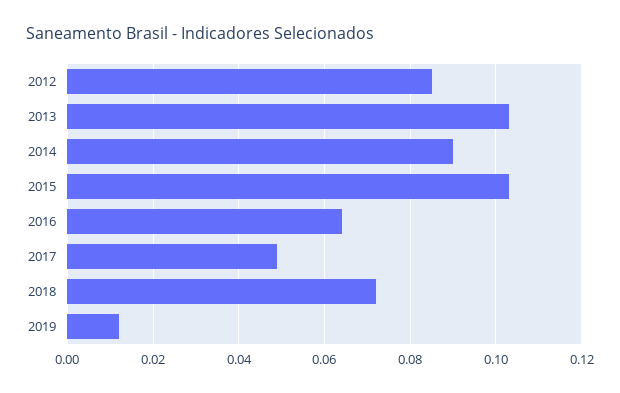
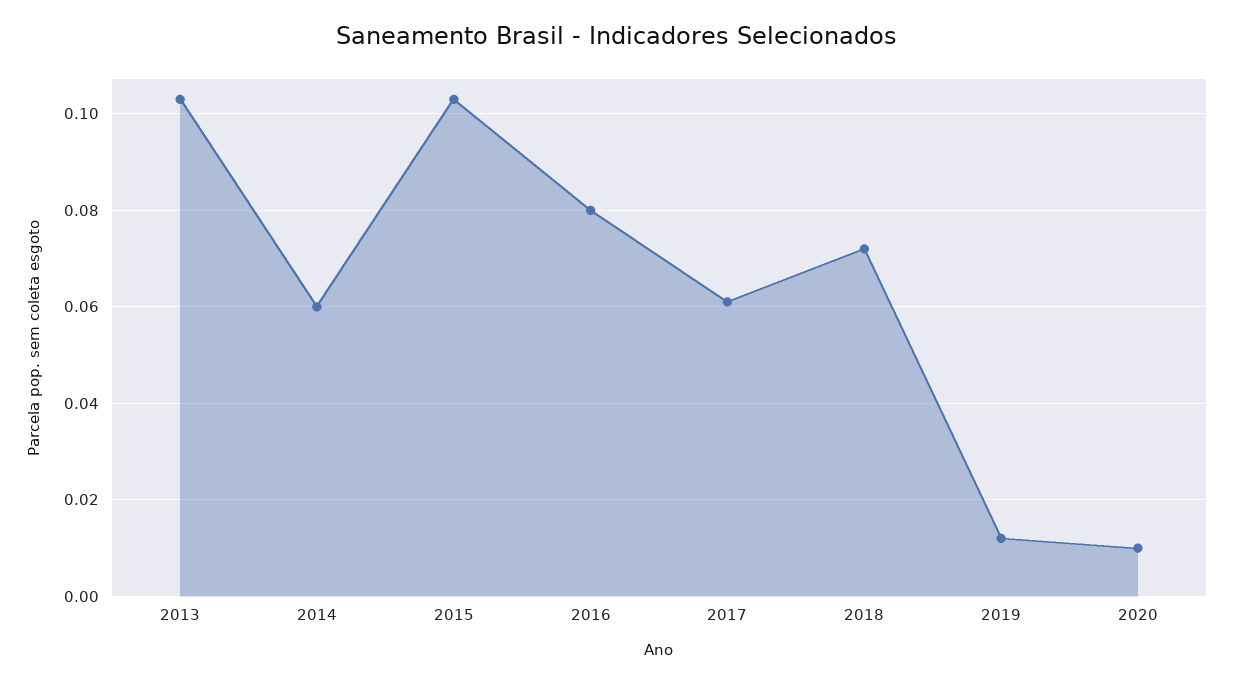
2012: 0.085 -> none
2014: 0.09 -> 0.06
2016: 0.065 -> 0.08
2017: 0.05 -> 0.06
2020: none -> 0.01

